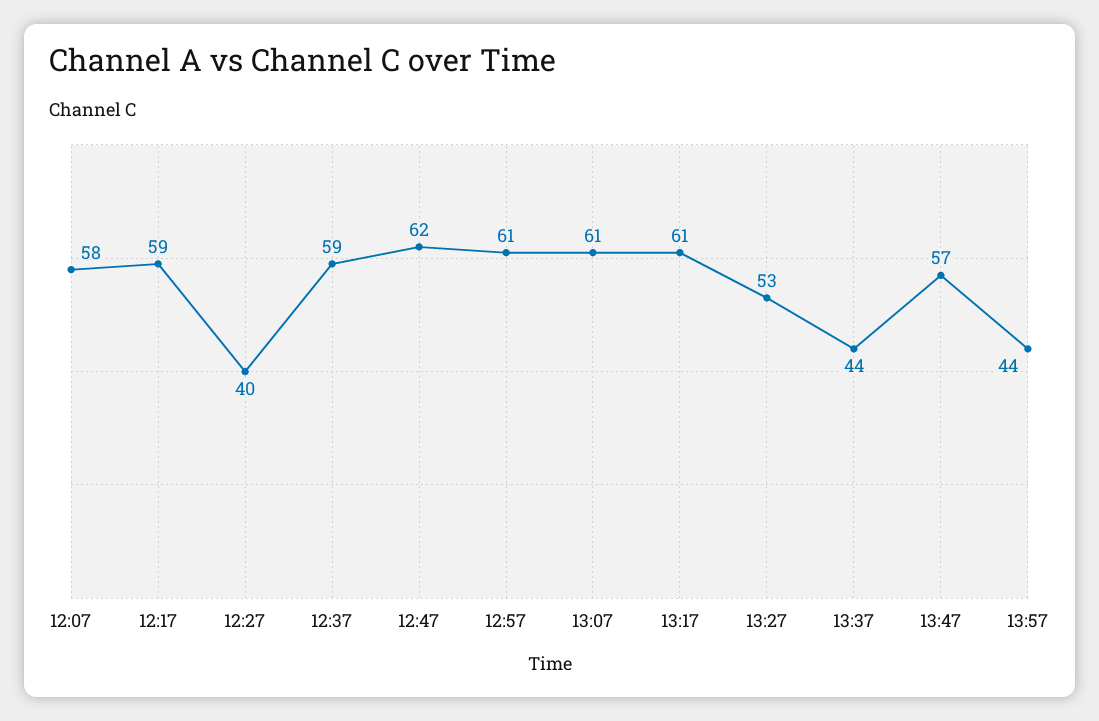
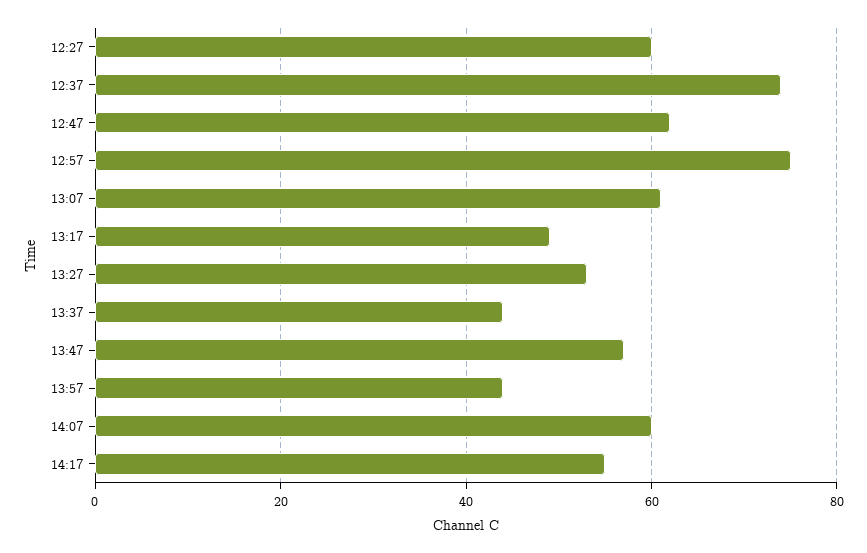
12:07: 58 -> none
12:17: 59 -> none
12:27: 40 -> 60
12:37: 59 -> 75
12:57: 61 -> 75
13:17: 61 -> 50
14:07: none -> 60
14:17: none -> 55

